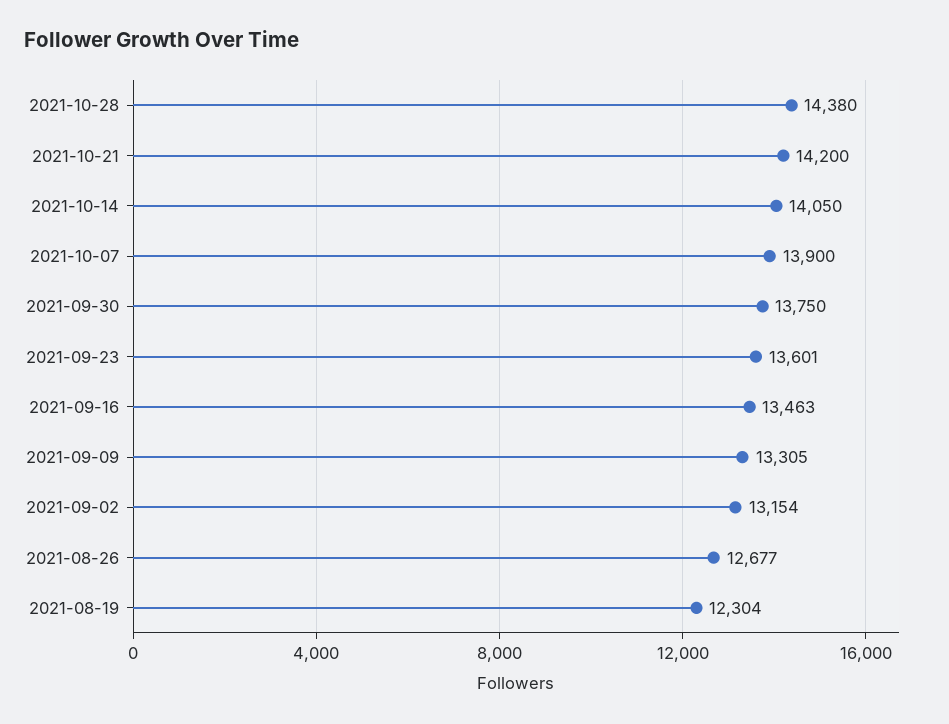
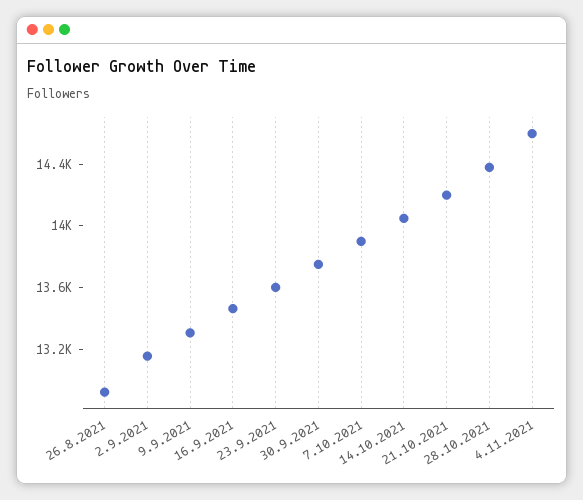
2021-08-26: 12677 -> 12900
2021-08-19: 12304 -> none
4.11.2021: none -> 14600

